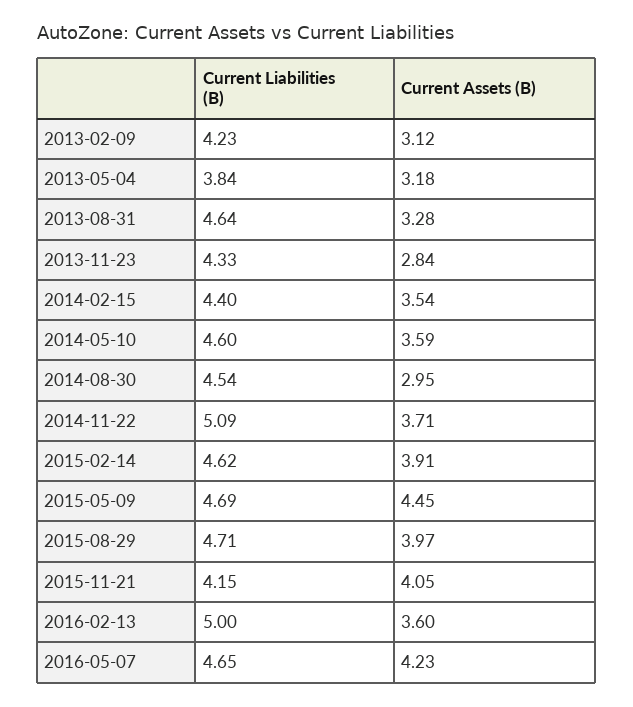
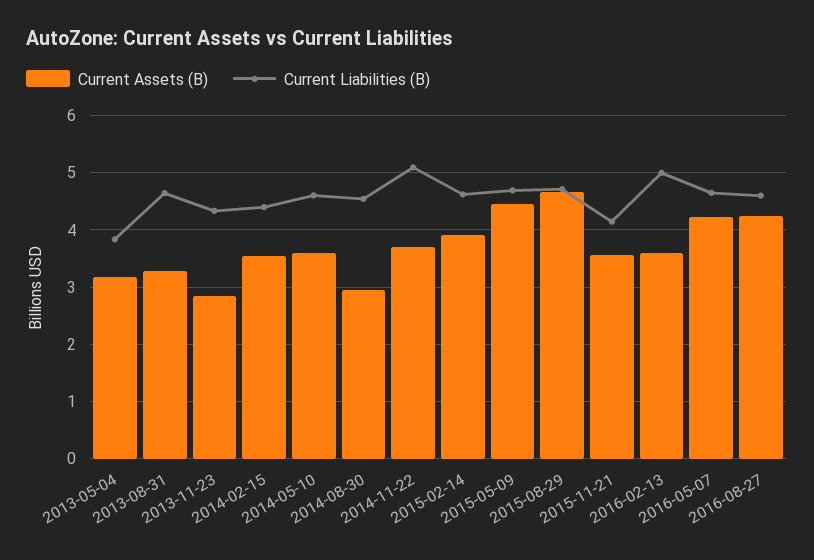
Current Liabilities (B), 2013-02-09: 4.23 -> none
Current Assets (B), 2013-02-09: 3.12 -> none
Current Assets (B), 2015-08-29: 3.97 -> 4.6
Current Assets (B), 2015-11-21: 4.05 -> 3.6
Current Assets (B), 2016-08-27: none -> 4.2
Current Liabilities (B), 2016-08-27: none -> 4.6

